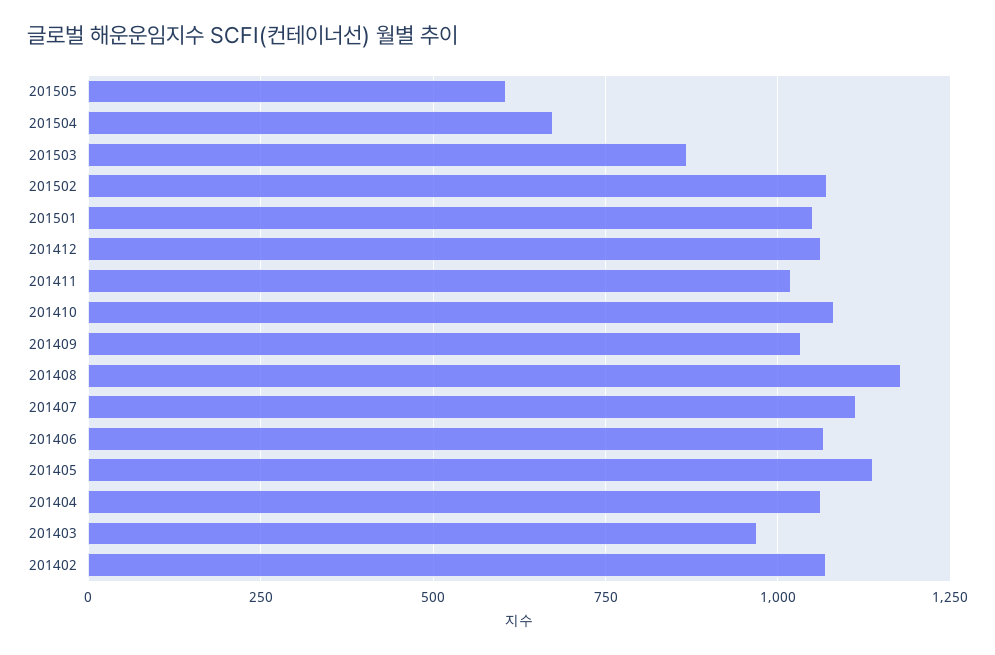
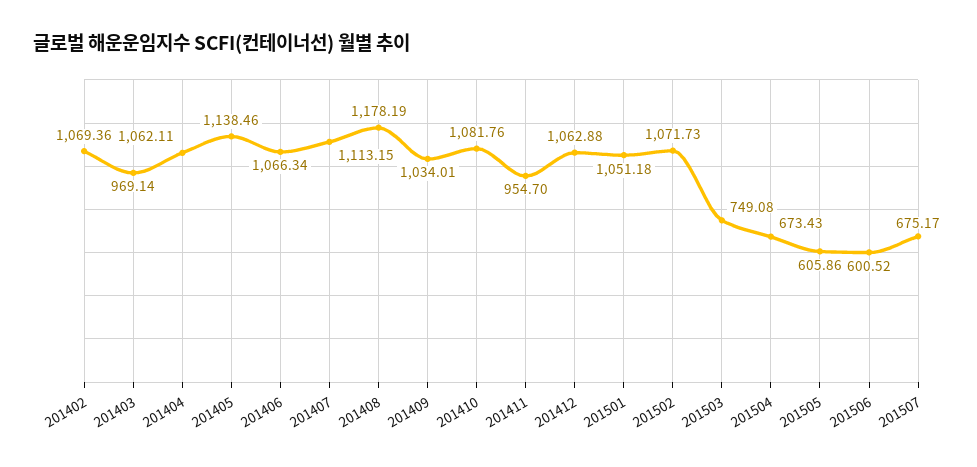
201503: 875 -> 749.08
201411: 1025 -> 954.7
201506: none -> 600.52
201507: none -> 675.17

